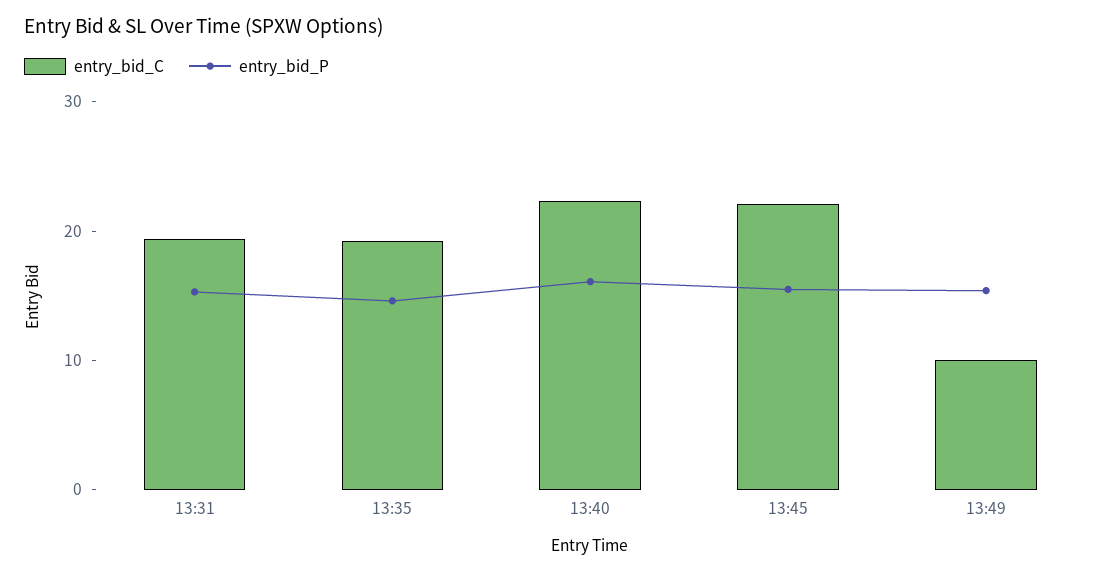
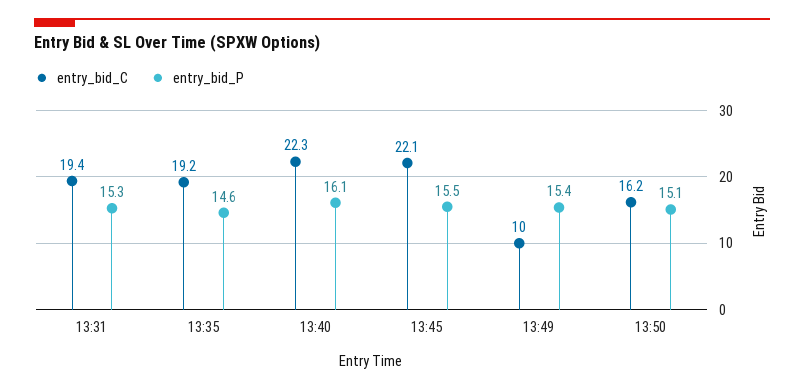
entry_bid_C, 13:50: none -> 16.2
entry_bid_P, 13:50: none -> 15.1

